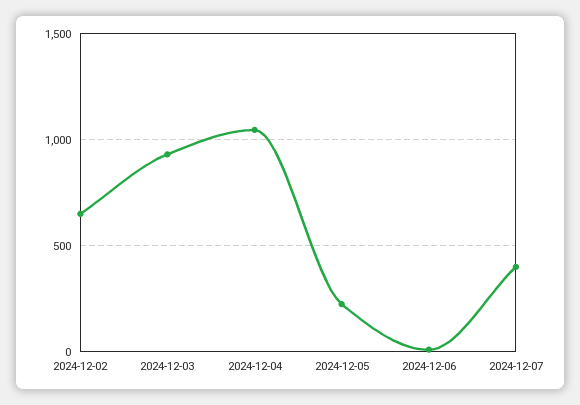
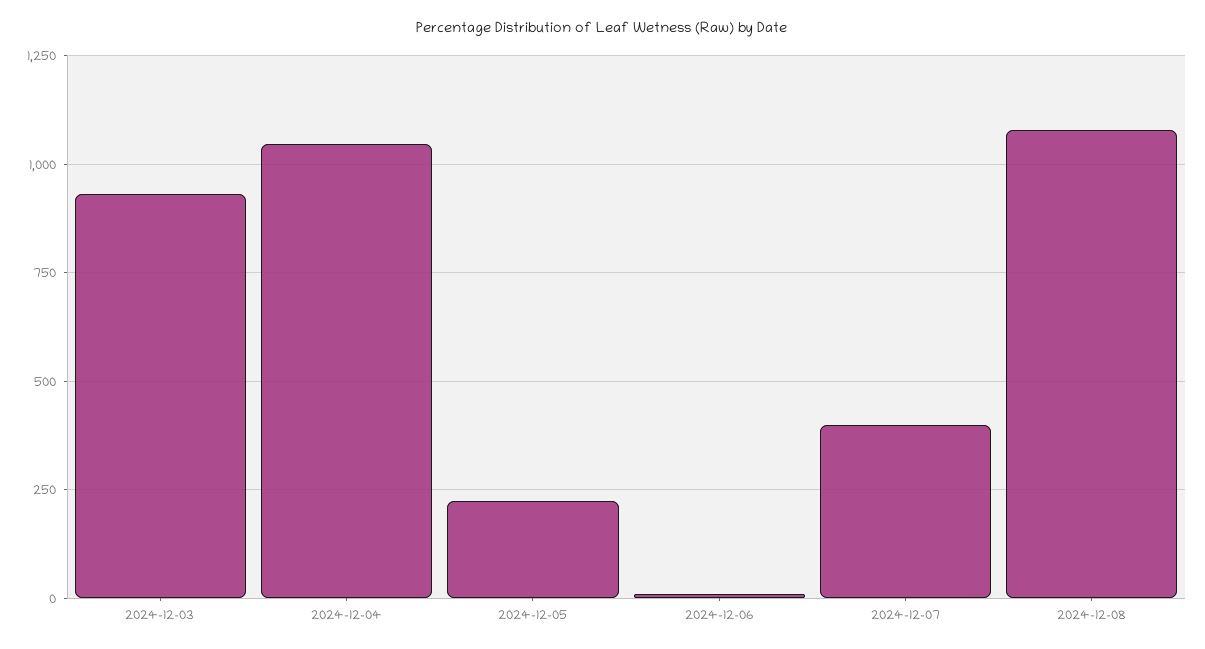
2024-12-02: 650 -> none
2024-12-08: none -> 1075

